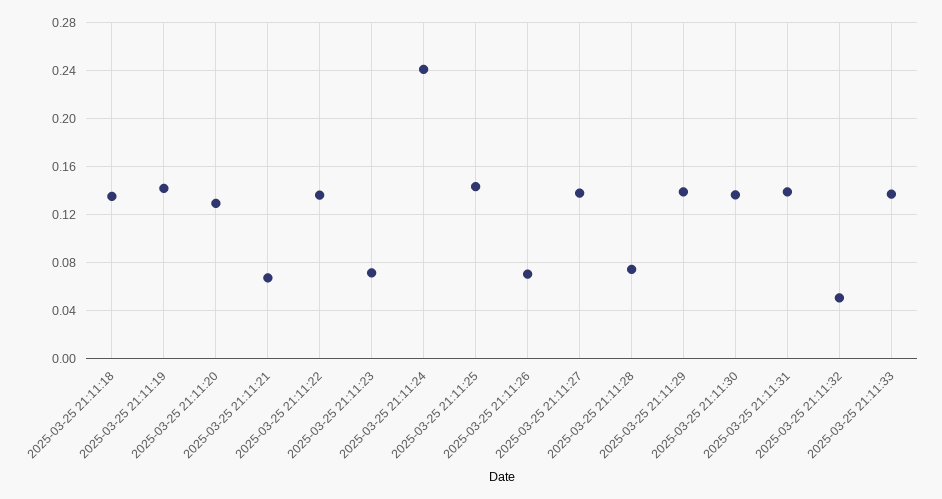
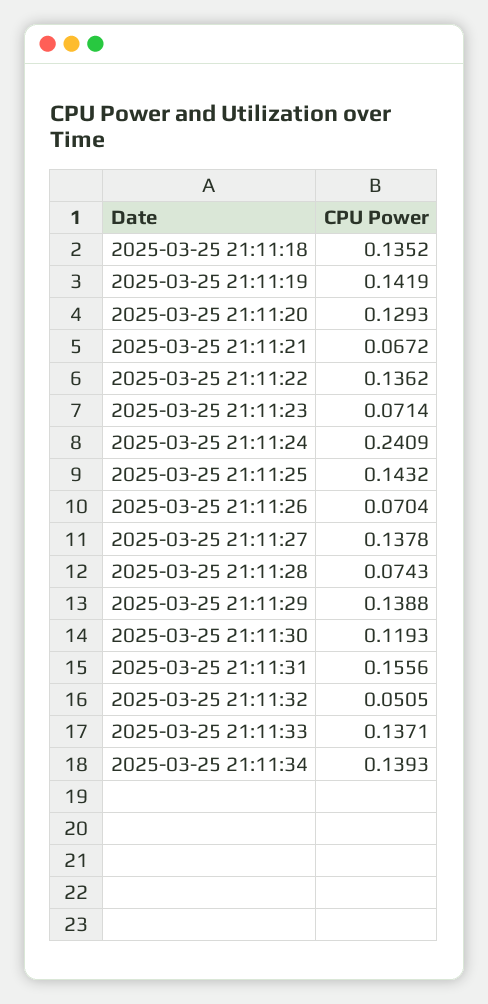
2025-03-25 21:11:30: 0.135 -> 0.1193
2025-03-25 21:11:31: 0.14 -> 0.1556
2025-03-25 21:11:34: none -> 0.1393

